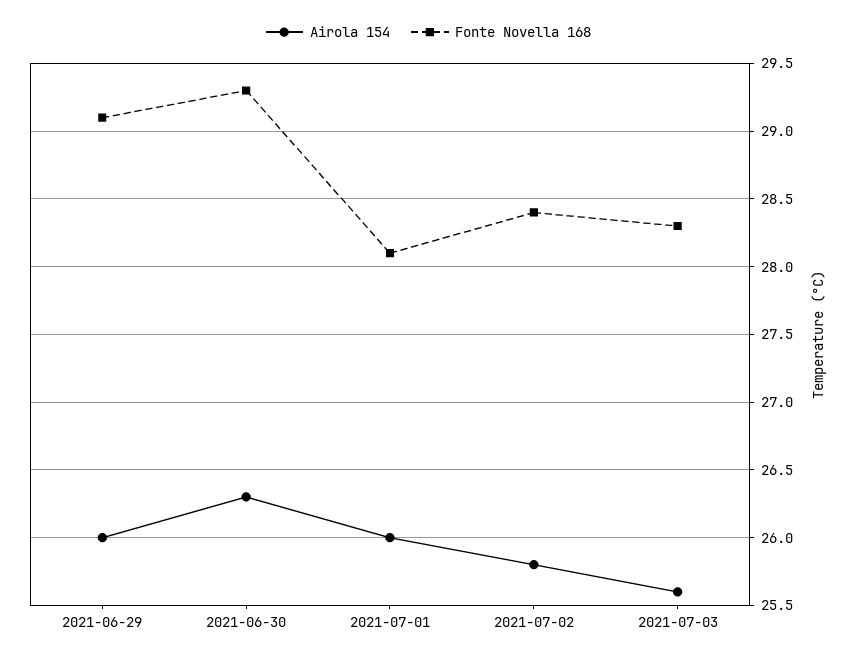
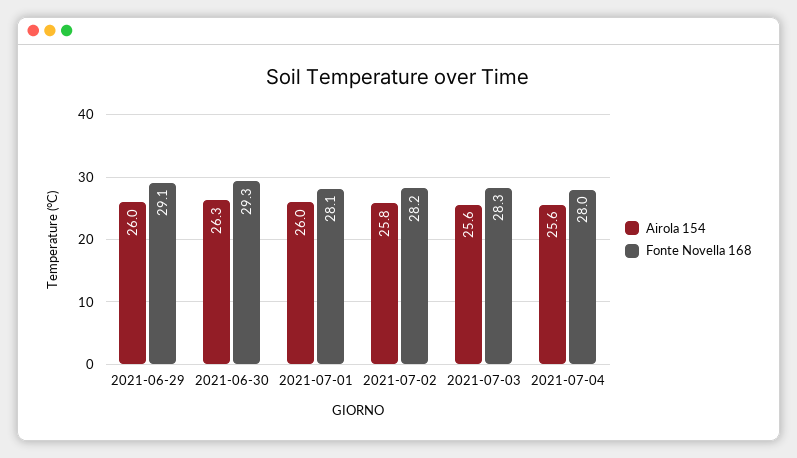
Fonte Novella 168, 2021-07-02: 28.4 -> 28.2
Airola 154, 2021-07-04: none -> 25.6
Fonte Novella 168, 2021-07-04: none -> 28

